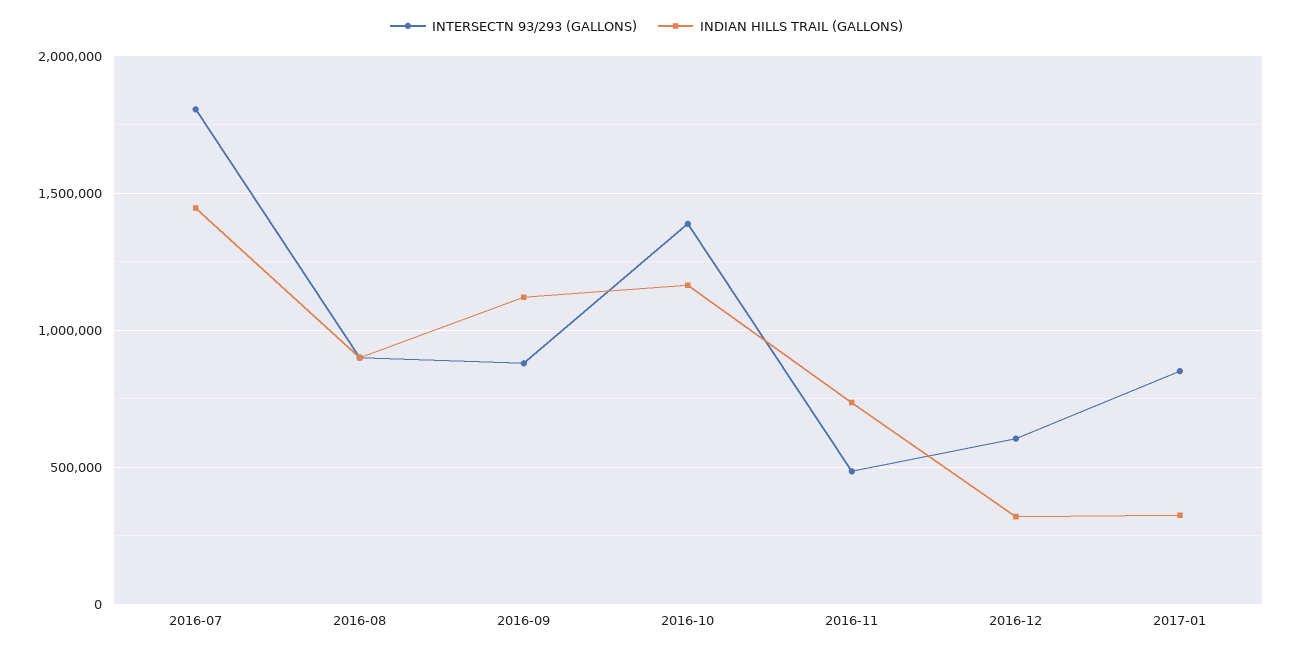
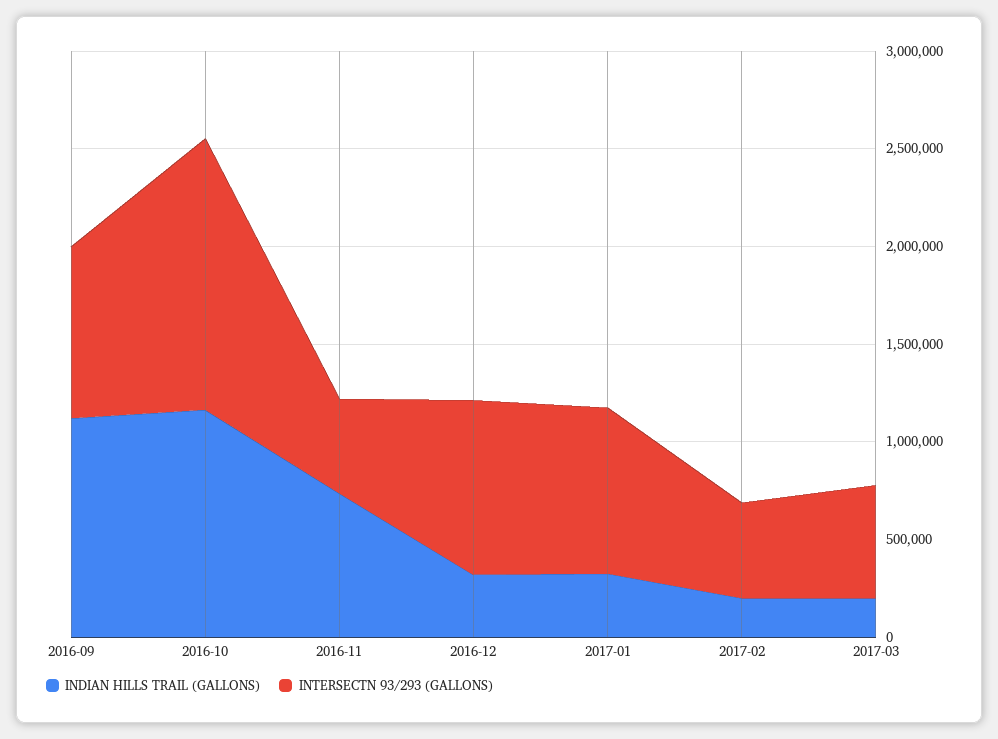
INTERSECTN 93/293 (GALLONS), 2016-07: 1800000 -> none
INDIAN HILLS TRAIL (GALLONS), 2016-07: 1450000 -> none
INTERSECTN 93/293 (GALLONS), 2016-08: 900000 -> none
INDIAN HILLS TRAIL (GALLONS), 2016-08: 900000 -> none
INTERSECTN 93/293 (GALLONS), 2016-12: 600000 -> 900000
INDIAN HILLS TRAIL (GALLONS), 2017-02: none -> 200000
INTERSECTN 93/293 (GALLONS), 2017-02: none -> 500000
INDIAN HILLS TRAIL (GALLONS), 2017-03: none -> 200000
INTERSECTN 93/293 (GALLONS), 2017-03: none -> 600000

